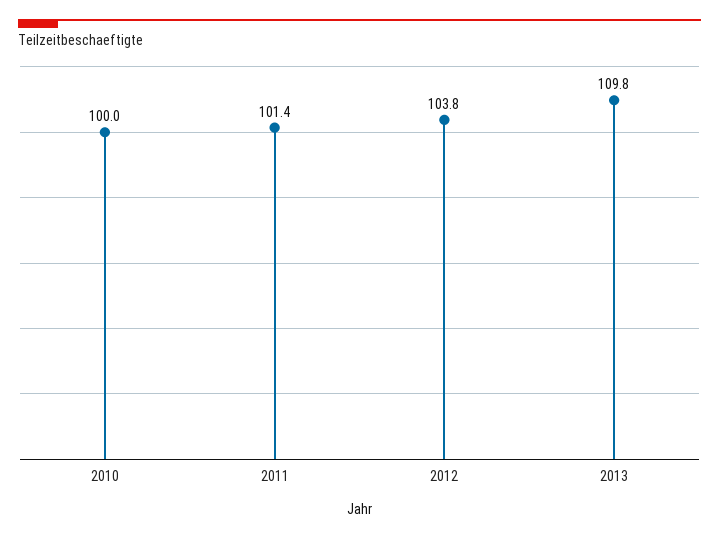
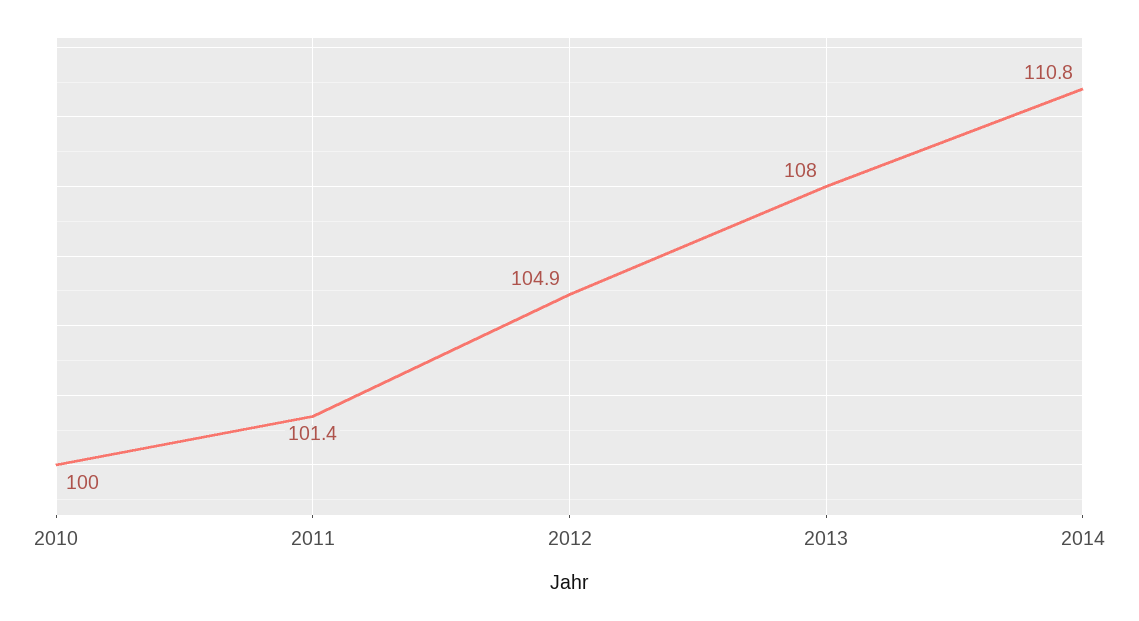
2012: 103.8 -> 104.9
2013: 109.8 -> 108
2014: none -> 110.8

